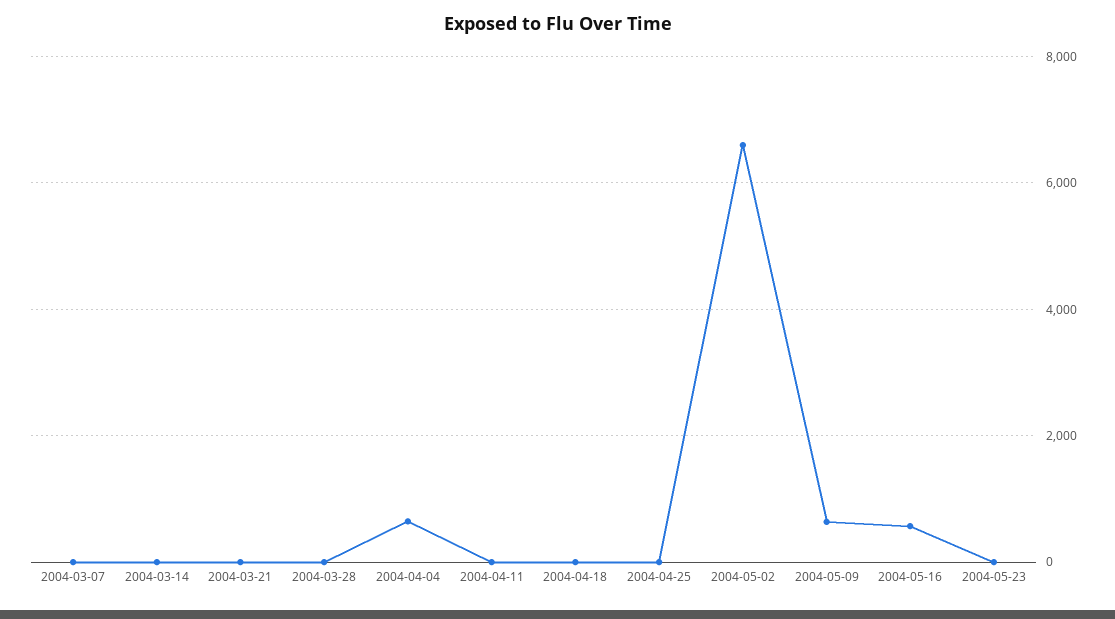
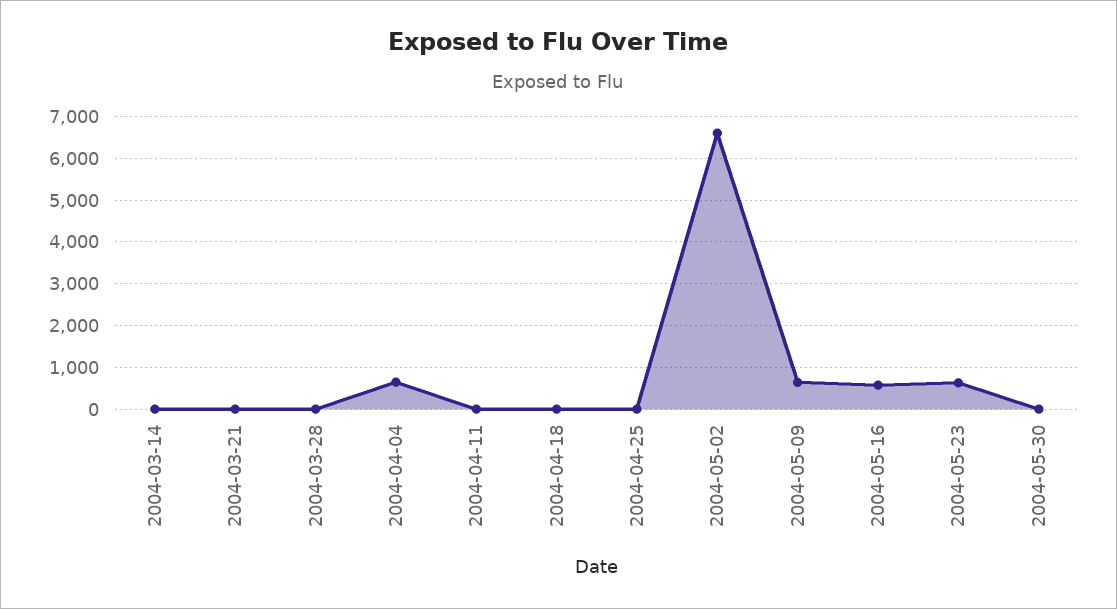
2004-03-07: 0 -> none
2004-05-23: 0 -> 600
2004-05-30: none -> 0

